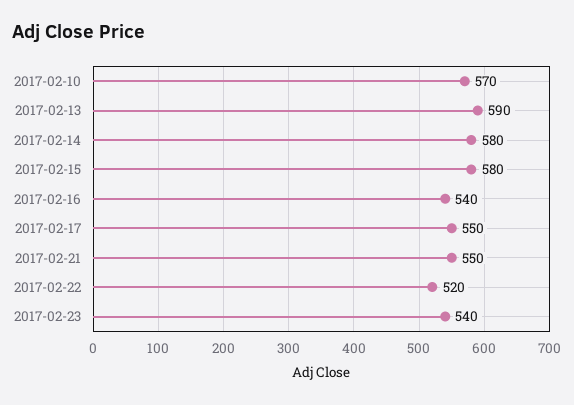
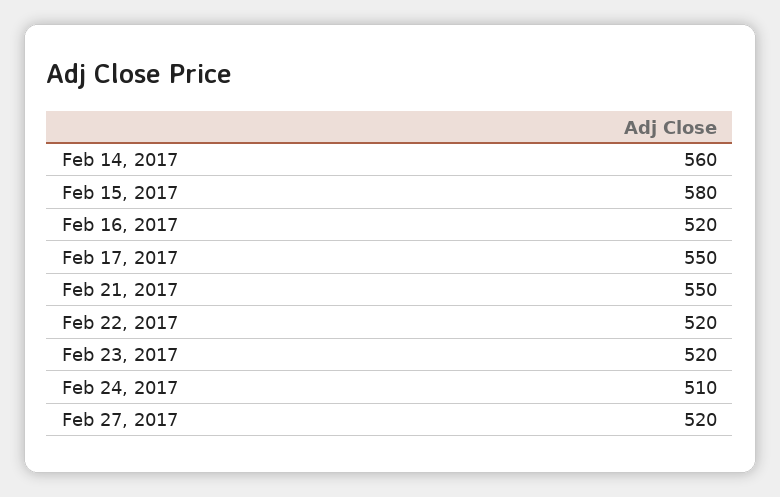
2017-02-10: 570 -> none
2017-02-13: 590 -> none
2017-02-14: 580 -> 560
2017-02-16: 540 -> 520
2017-02-23: 540 -> 520
Feb 24, 2017: none -> 510
Feb 27, 2017: none -> 520

